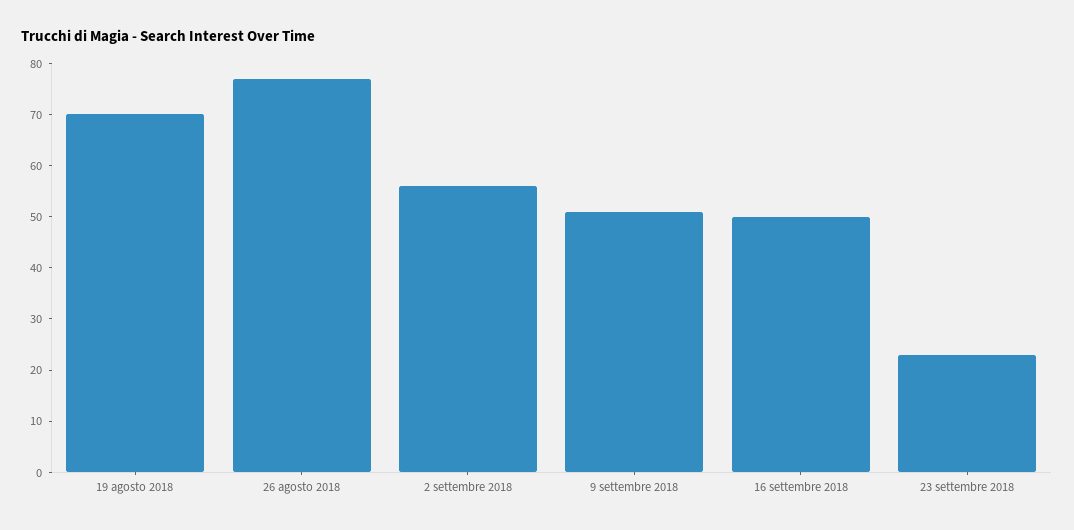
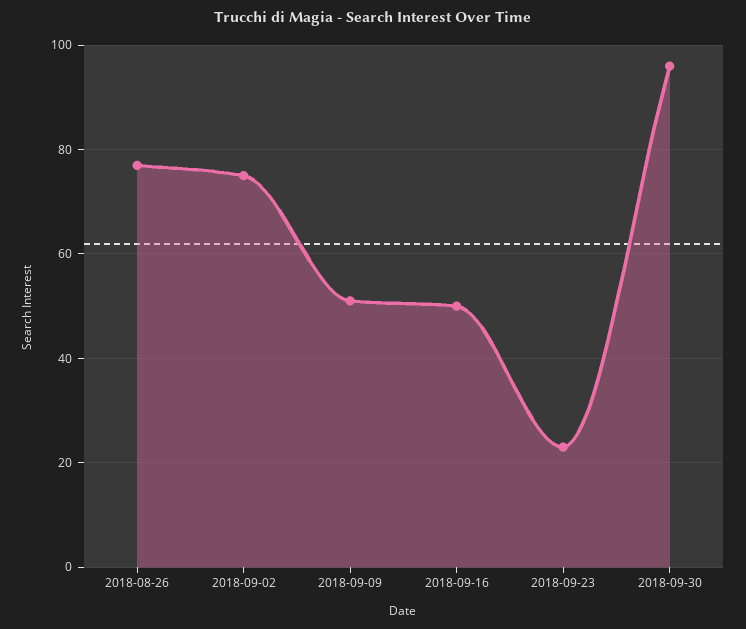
19 agosto 2018: 70 -> none
2 settembre 2018: 55 -> 75
2018-09-30: none -> 95

